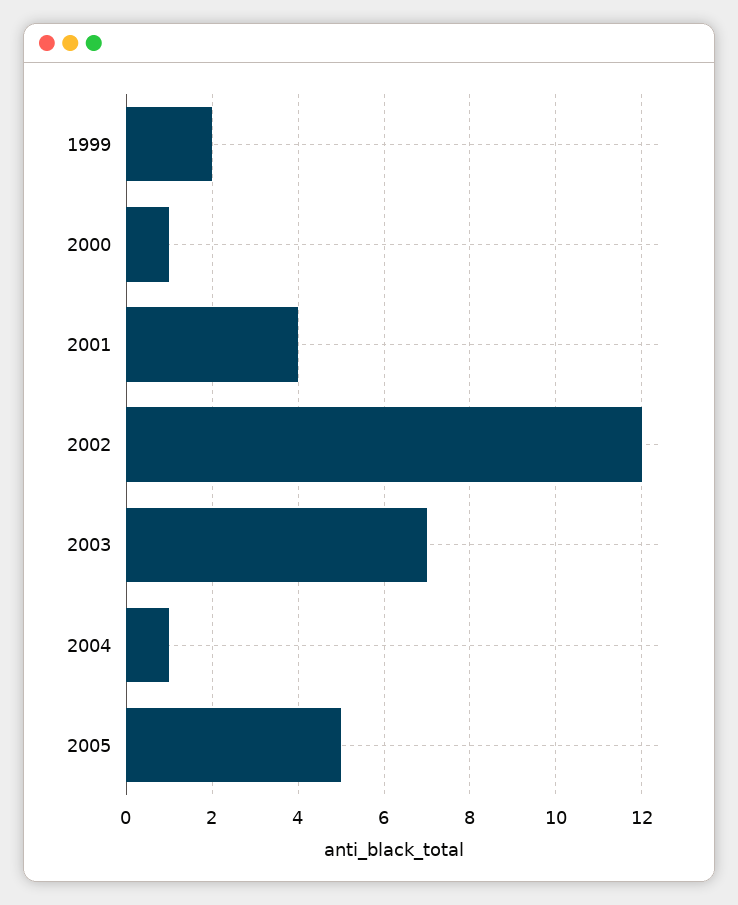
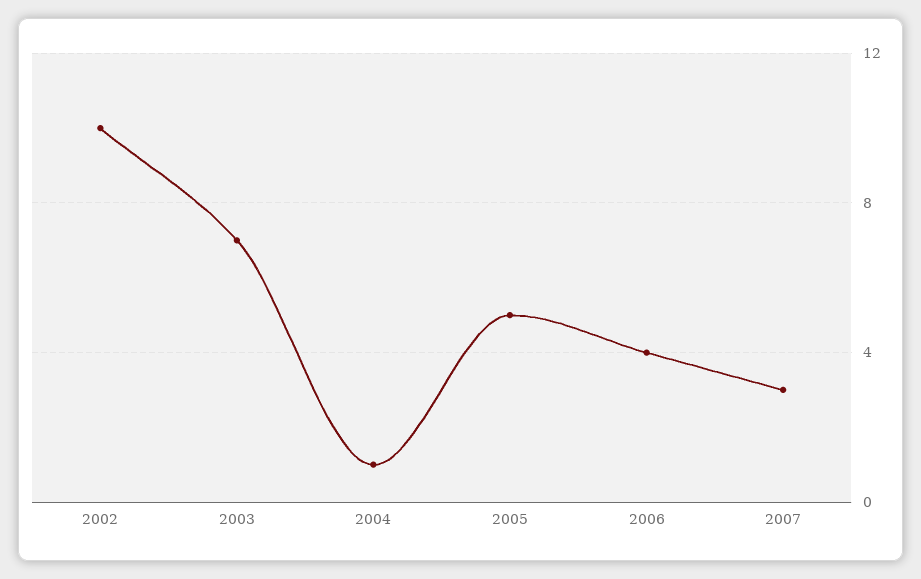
1999: 2 -> none
2000: 1 -> none
2001: 4 -> none
2002: 12 -> 10
2006: none -> 4
2007: none -> 3

